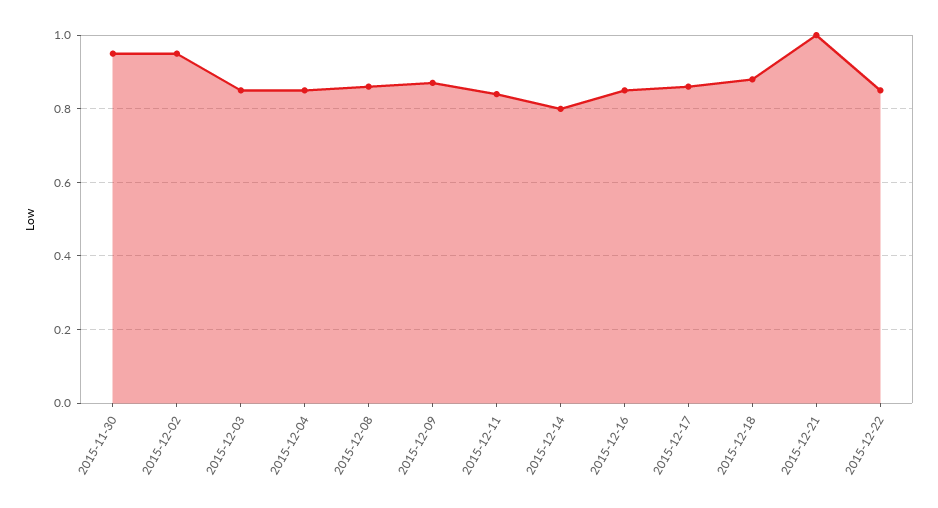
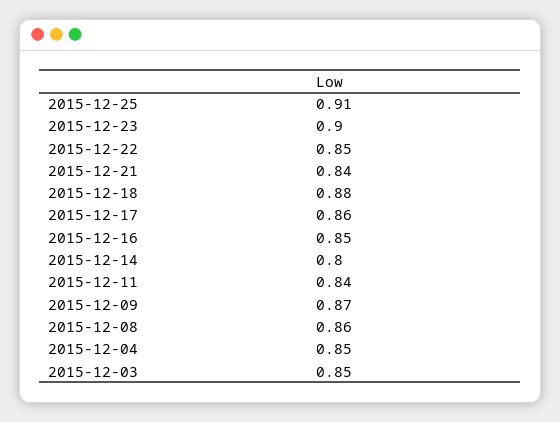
2015-11-30: 0.95 -> none
2015-12-02: 0.95 -> none
2015-12-21: 1 -> 0.84
2015-12-25: none -> 0.91
2015-12-23: none -> 0.9

